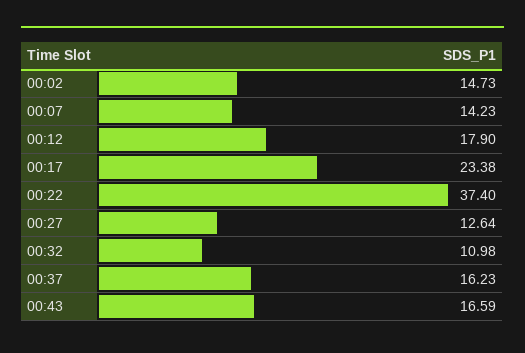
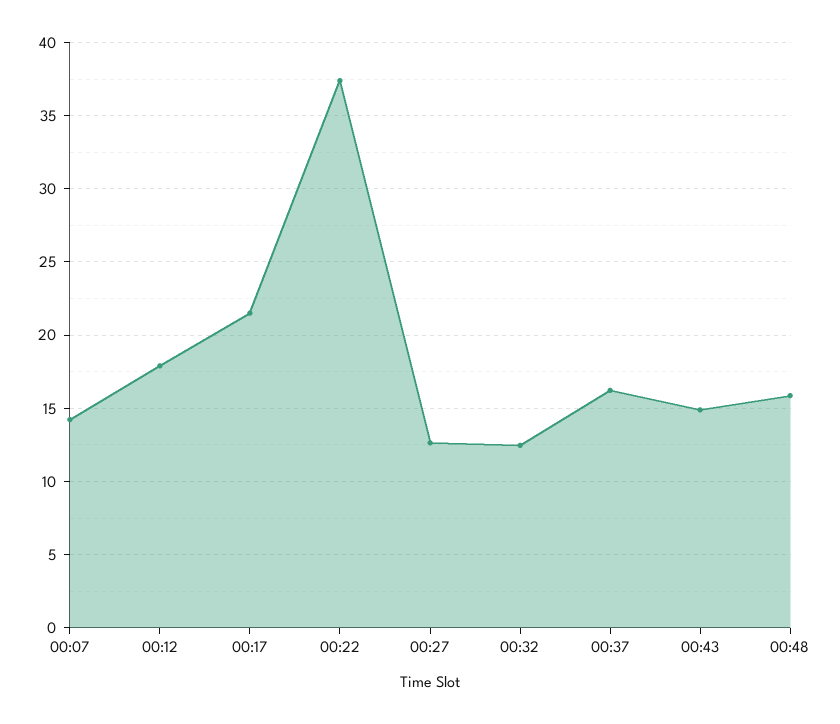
00:02: 14.73 -> none
00:17: 23.38 -> 21.5
00:32: 10.98 -> 12.5
00:43: 16.59 -> 15
00:48: none -> 16

